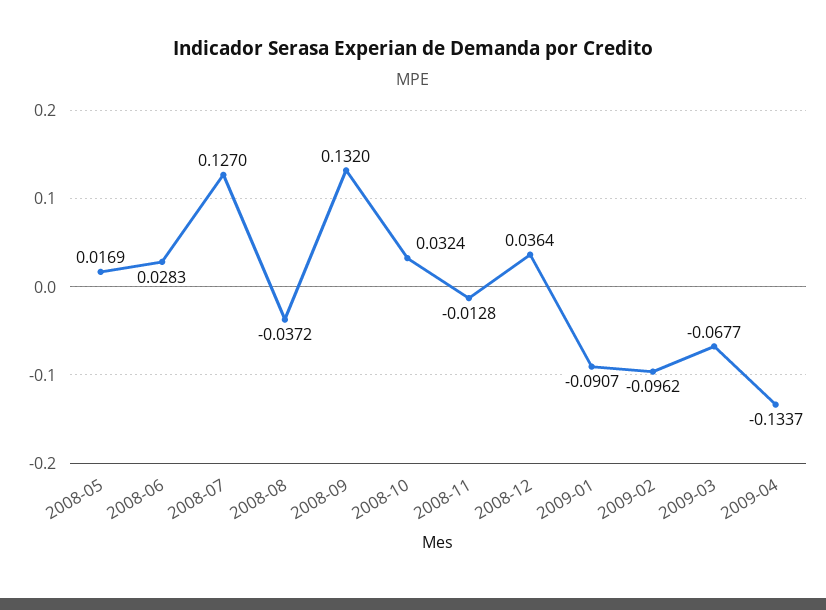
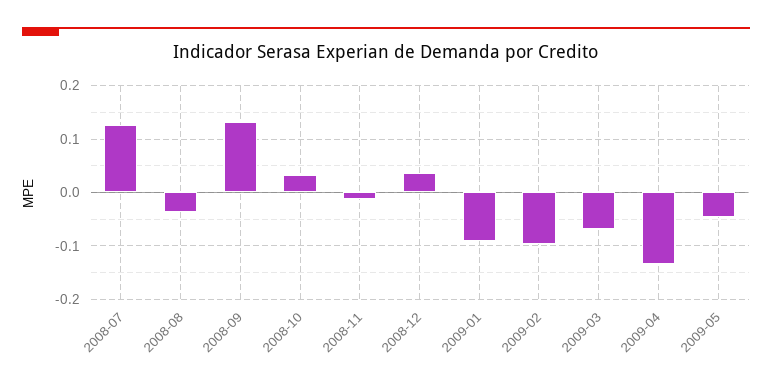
2008-05: 0.0169 -> none
2008-06: 0.0283 -> none
2009-05: none -> -0.04

